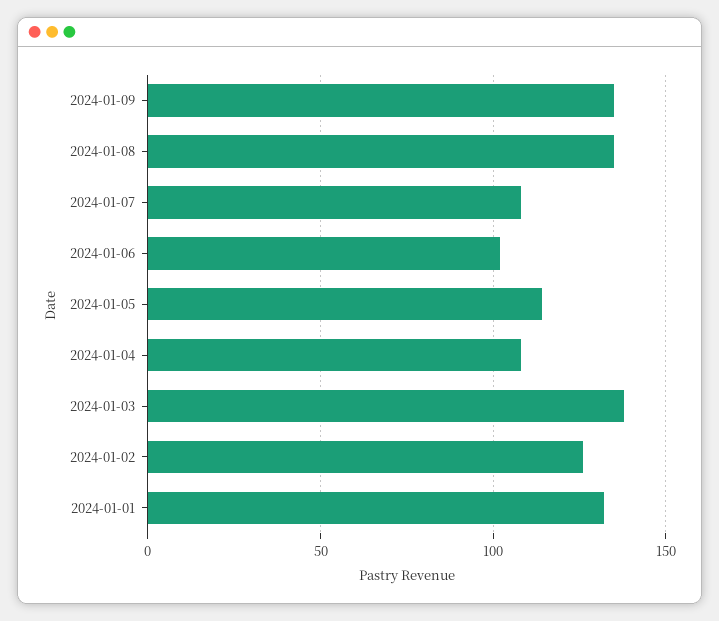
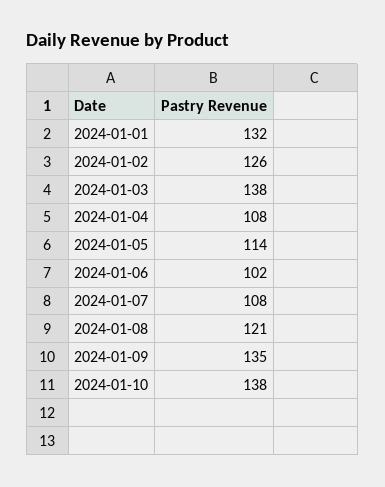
2024-01-08: 135 -> 121
2024-01-10: none -> 138

